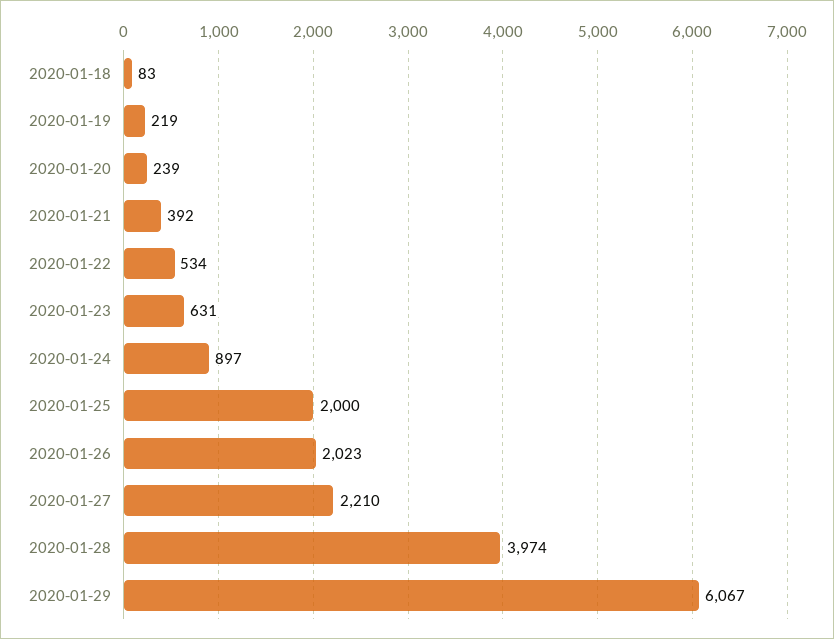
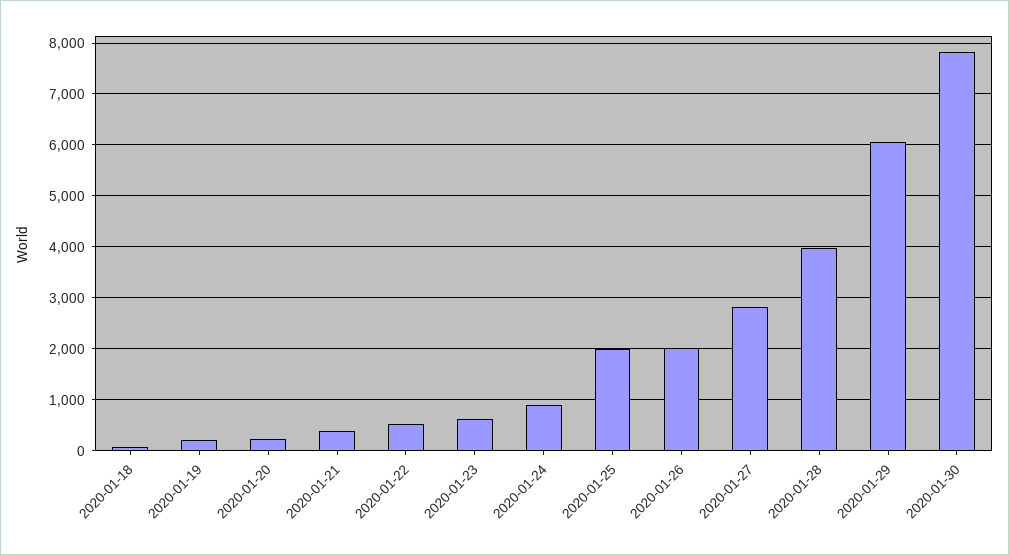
2020-01-27: 2210 -> 2800
2020-01-30: none -> 7800

